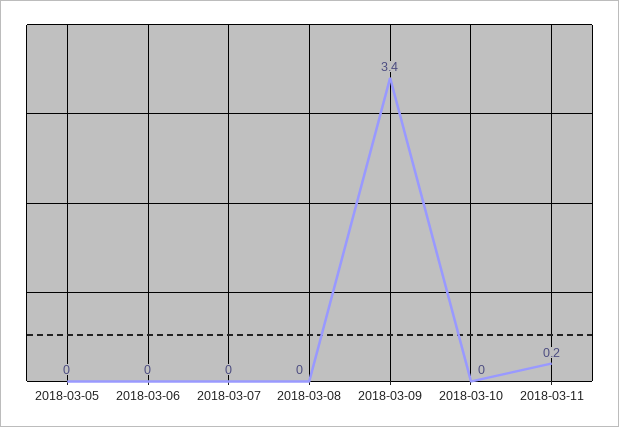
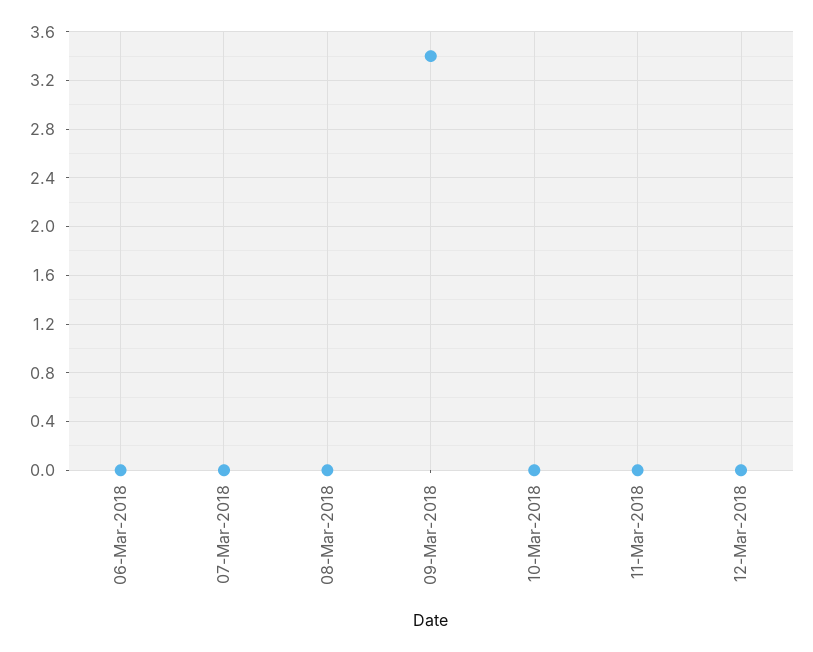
2018-03-05: 0 -> none
2018-03-11: 0.2 -> 0
12-Mar-2018: none -> 0

